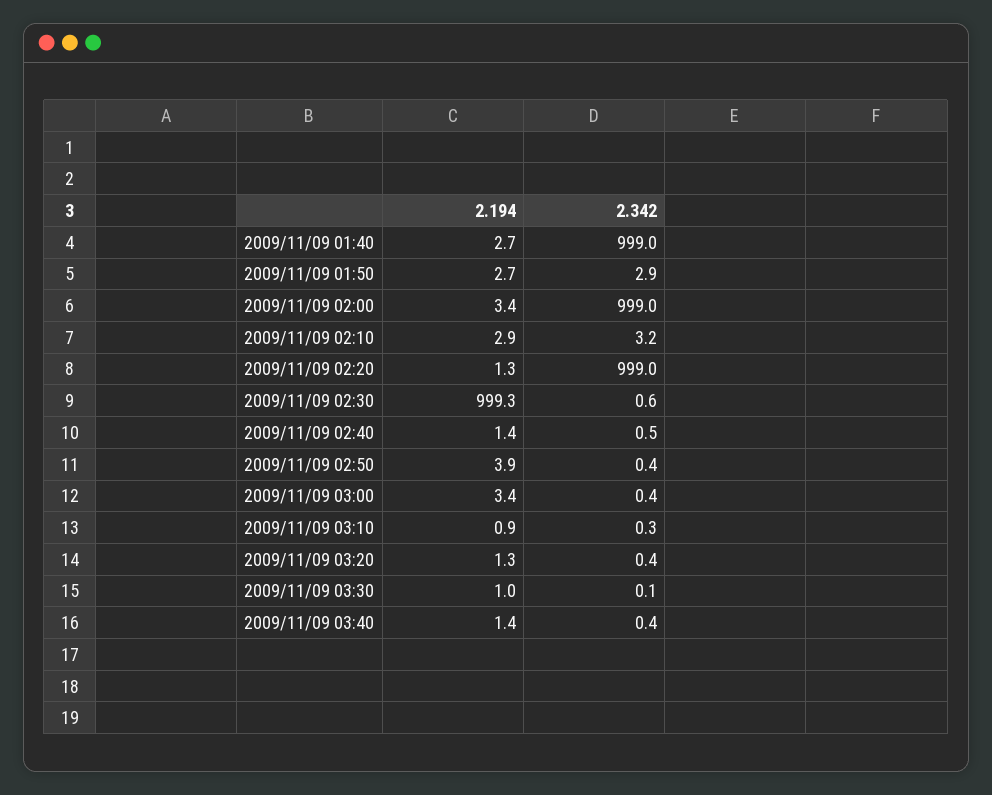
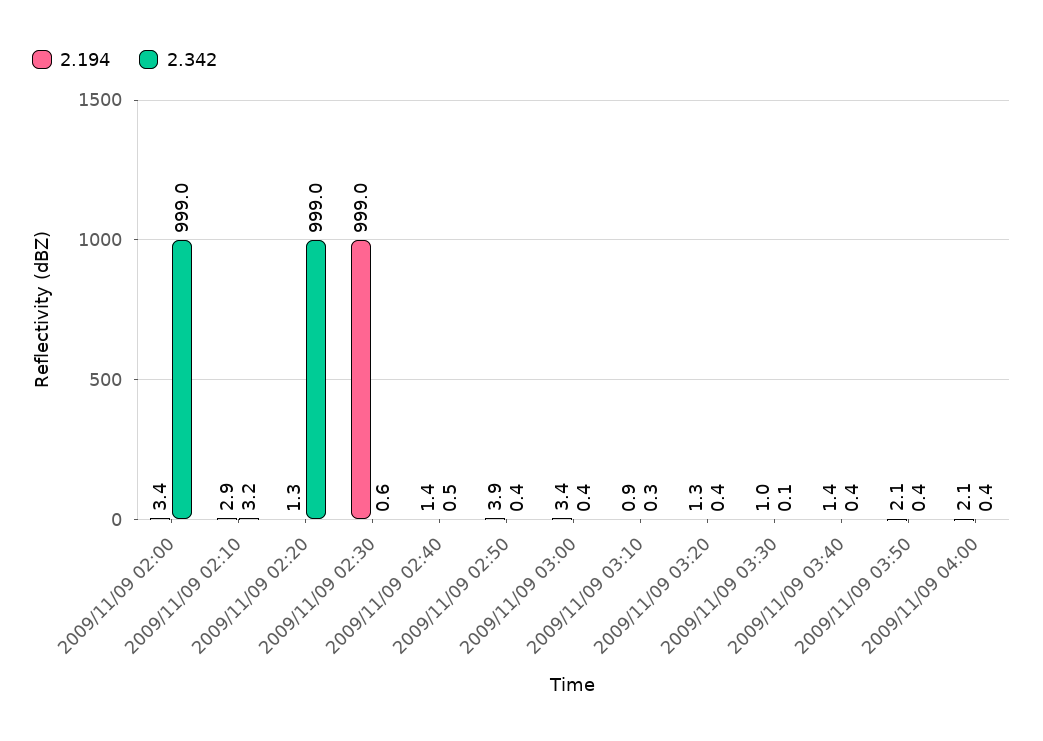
2.194, 2009/11/09 01:40: 2.7 -> none
2.342, 2009/11/09 01:40: 999 -> none
2.194, 2009/11/09 01:50: 2.7 -> none
2.342, 2009/11/09 01:50: 2.9 -> none
2.194, 2009/11/09 02:30: 999.3 -> 999
2.194, 2009/11/09 03:50: none -> 2.1
2.342, 2009/11/09 03:50: none -> 0.4
2.194, 2009/11/09 04:00: none -> 2.1
2.342, 2009/11/09 04:00: none -> 0.4

